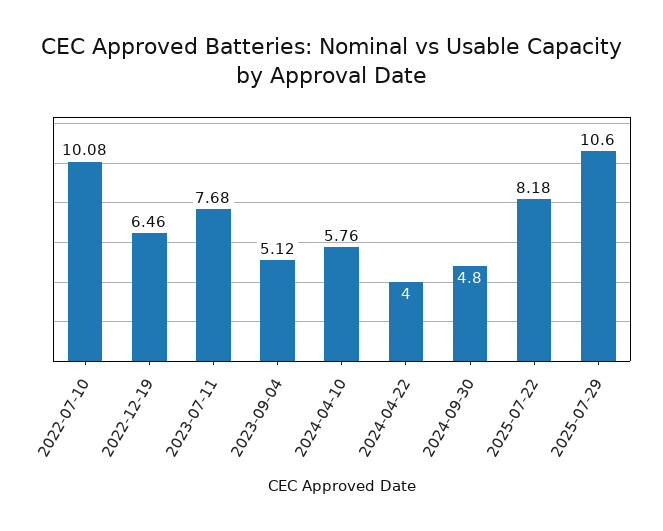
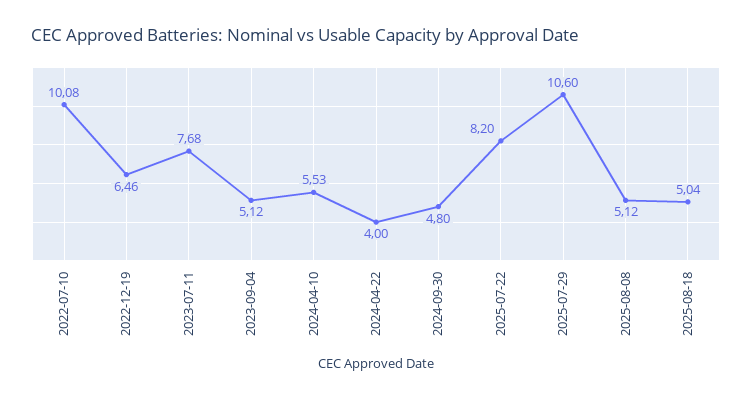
2024-04-10: 5.76 -> 5.53
2025-07-22: 8.18 -> 8.2
2025-08-08: none -> 5.12
2025-08-18: none -> 5.04

